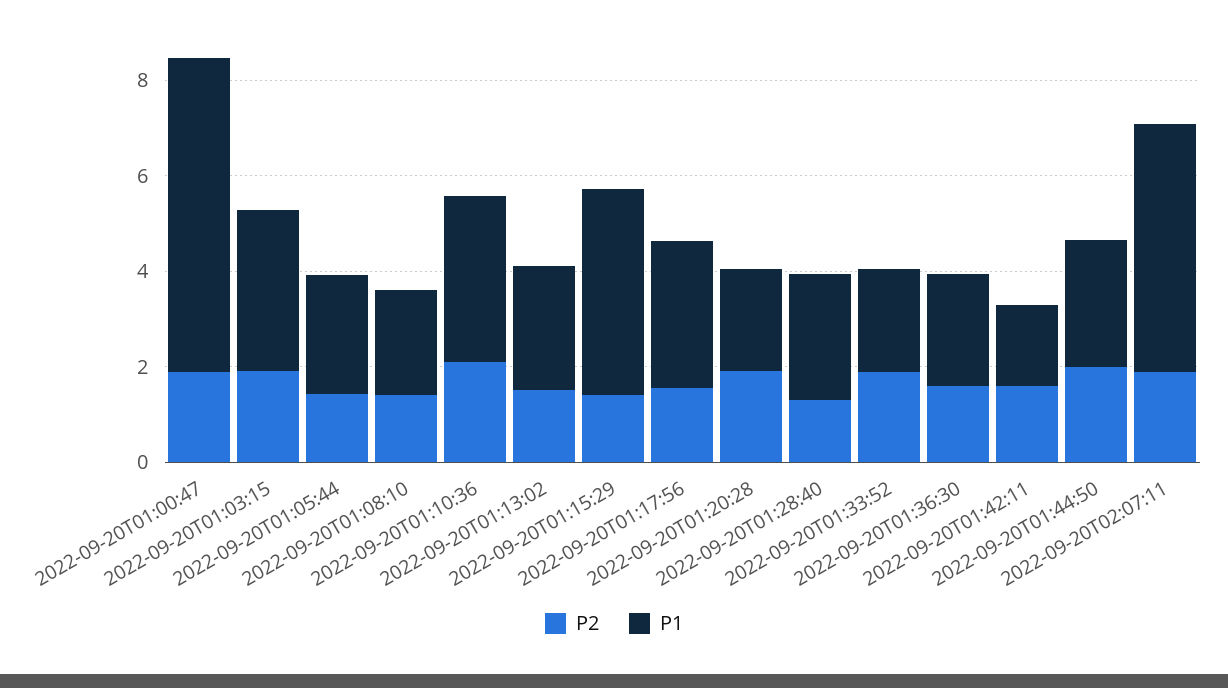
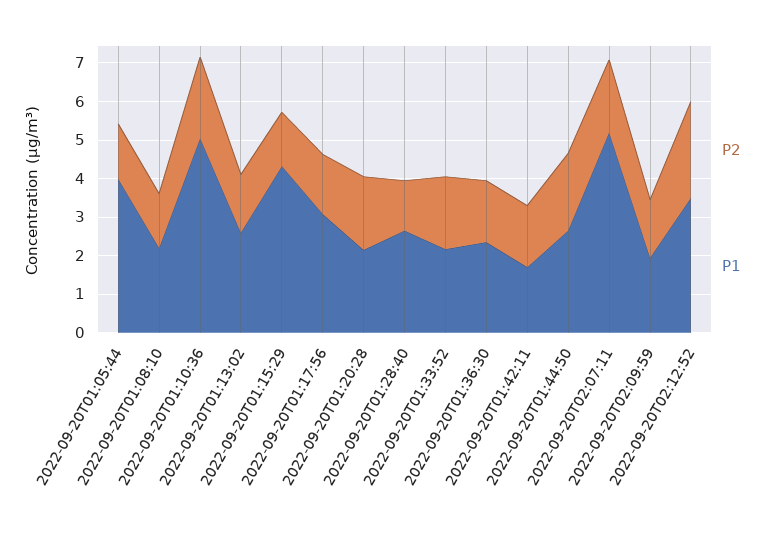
P2, 2022-09-20T01:00:47: 2 -> none
P1, 2022-09-20T01:00:47: 6.5 -> none
P2, 2022-09-20T01:03:15: 2 -> none
P1, 2022-09-20T01:03:15: 3.5 -> none
P1, 2022-09-20T01:05:44: 2.5 -> 4
P1, 2022-09-20T01:10:36: 3.5 -> 5
P2, 2022-09-20T02:09:59: none -> 1.5
P1, 2022-09-20T02:09:59: none -> 2
P2, 2022-09-20T02:12:52: none -> 2.5
P1, 2022-09-20T02:12:52: none -> 3.5

